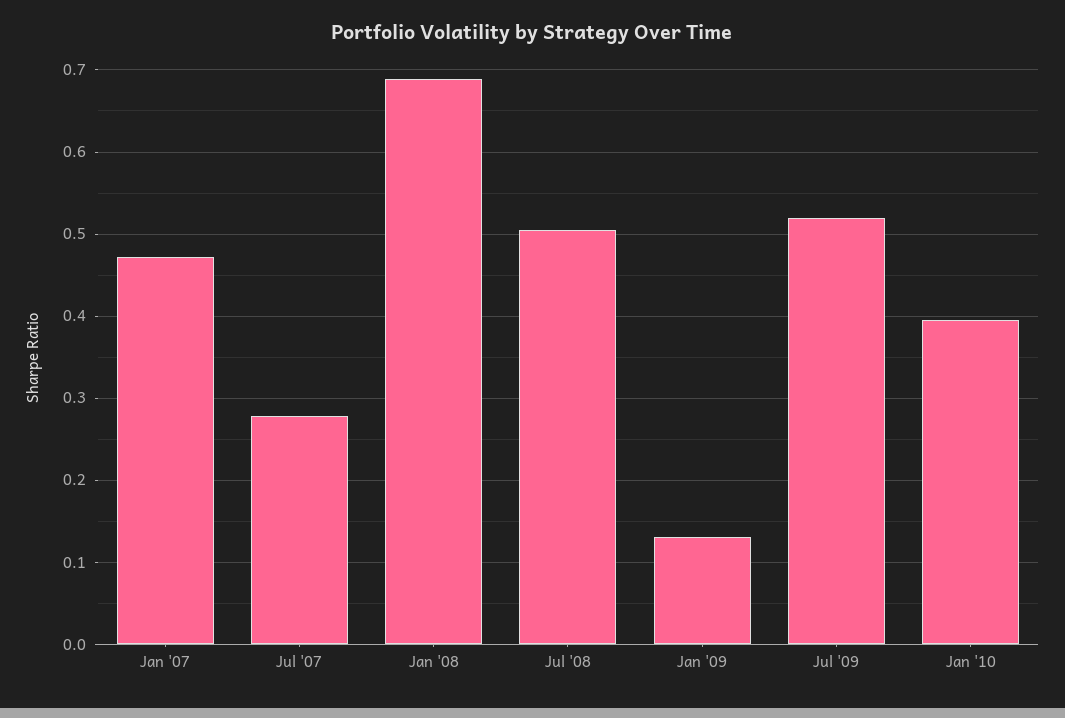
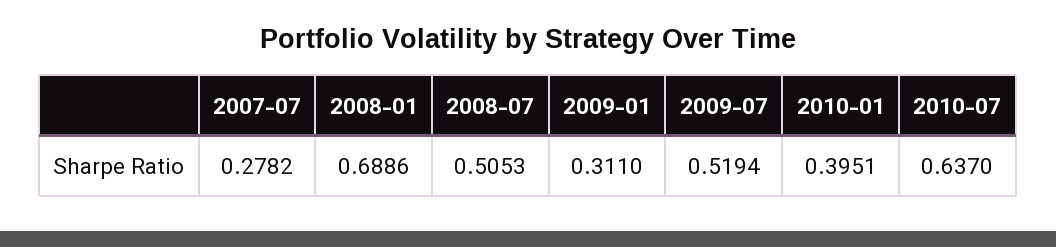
Jan '07: 0.47 -> none
Jan '09: 0.13 -> 0.311
2010-07: none -> 0.637

